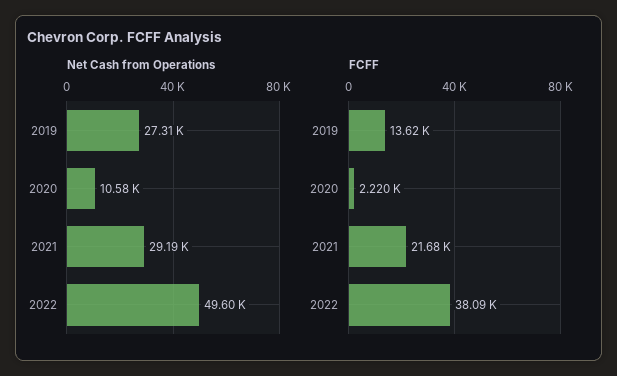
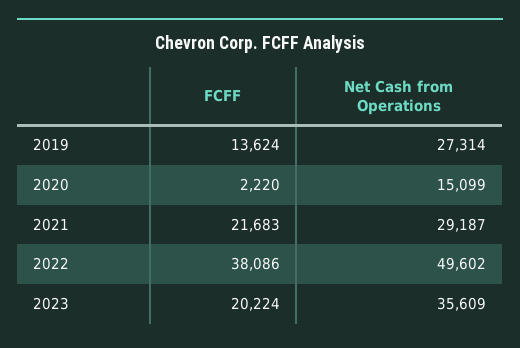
Net Cash from Operations, 2020: 10580 -> 15099
FCFF, 2023: none -> 20224
Net Cash from Operations, 2023: none -> 35609

